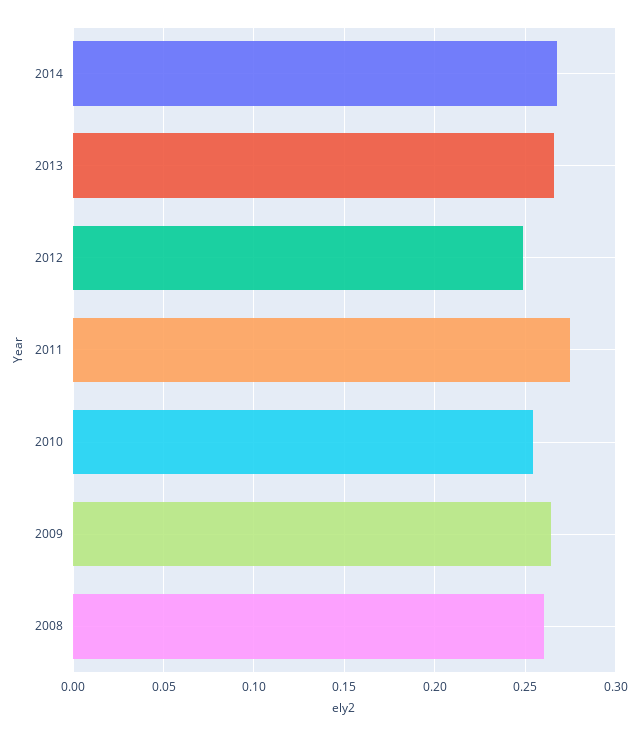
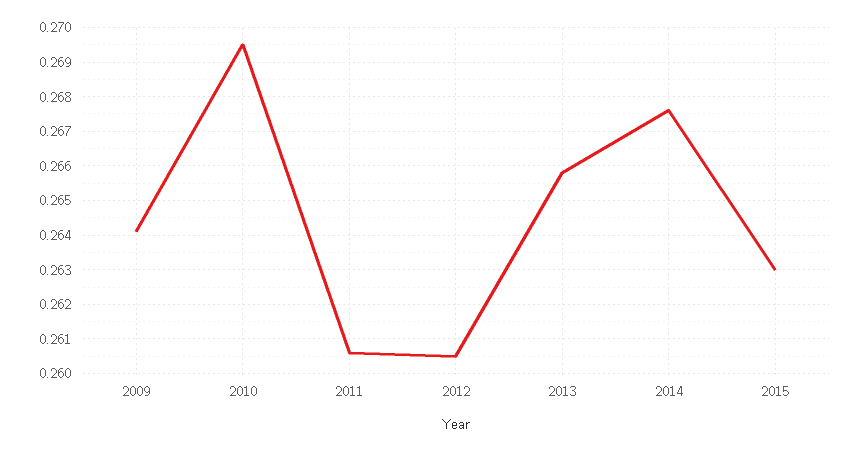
2012: 0.25 -> 0.2605
2011: 0.275 -> 0.2605
2010: 0.255 -> 0.2695
2008: 0.26 -> none
2015: none -> 0.263

